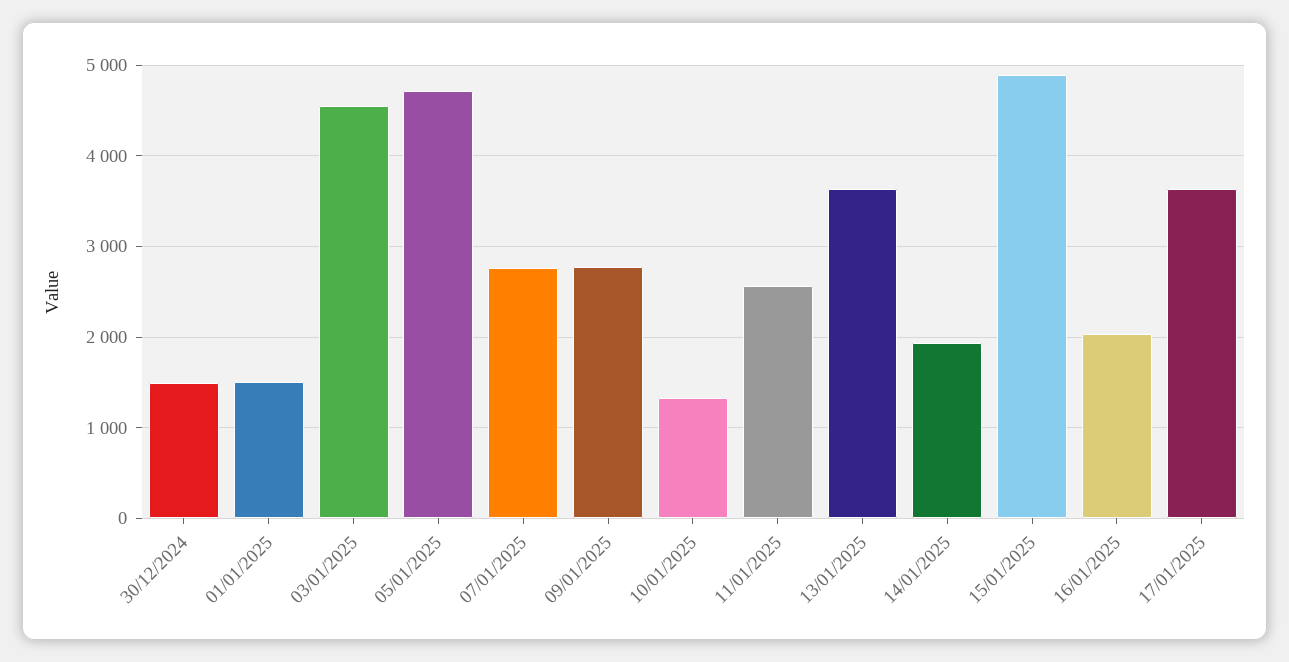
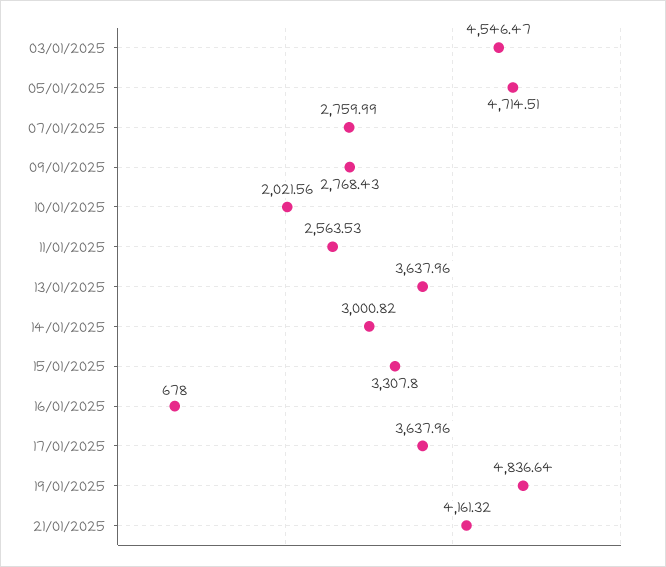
30/12/2024: 1500 -> none
01/01/2025: 1500 -> none
10/01/2025: 1300 -> 2021.56
14/01/2025: 1900 -> 3000.82
15/01/2025: 4900 -> 3307.8
16/01/2025: 2000 -> 678
19/01/2025: none -> 4836.64
21/01/2025: none -> 4161.32

